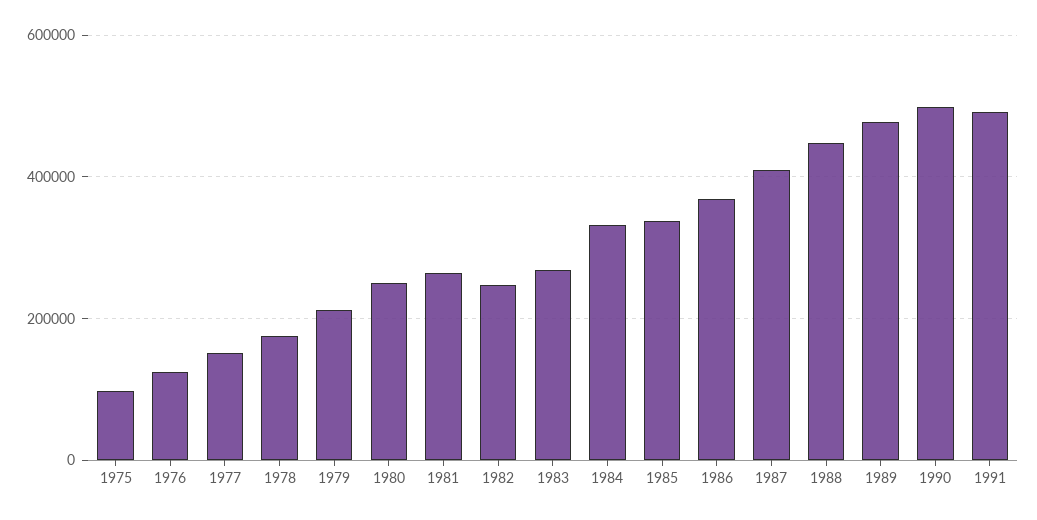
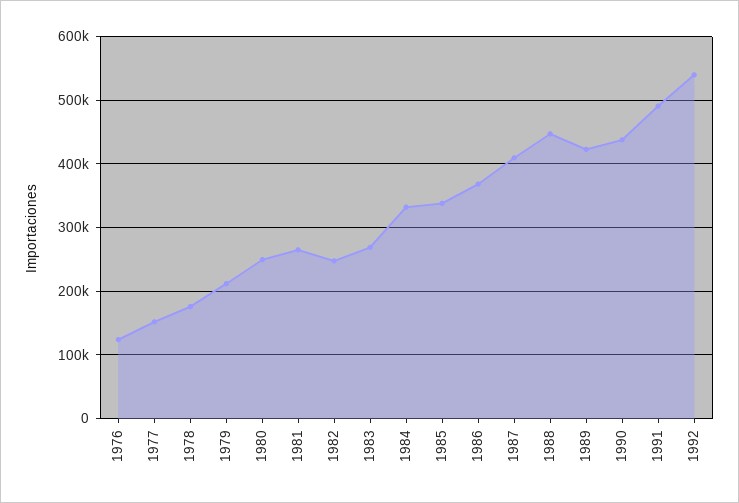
1975: 100000 -> none
1989: 480000 -> 420000
1990: 500000 -> 440000
1992: none -> 540000

